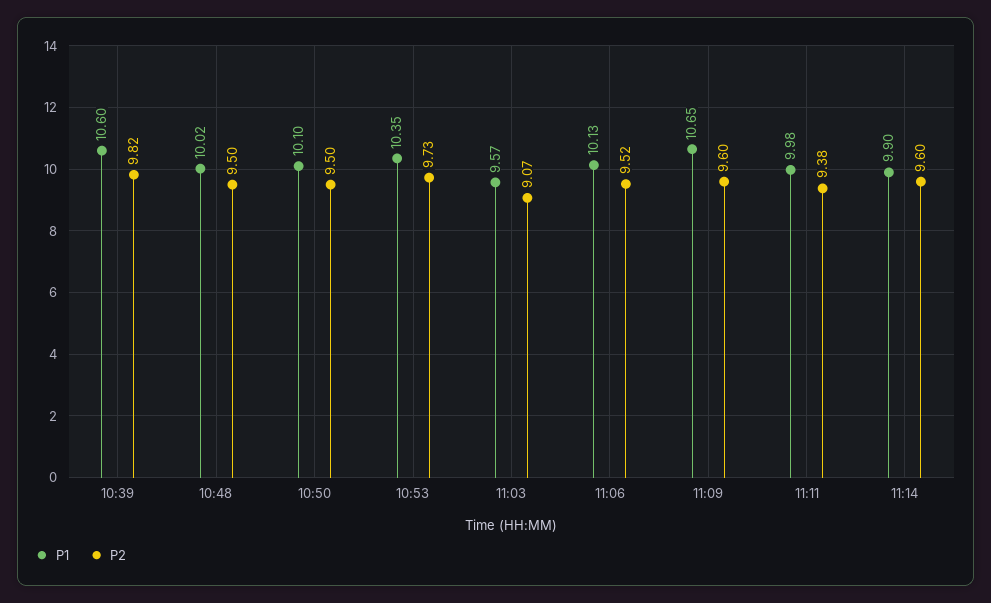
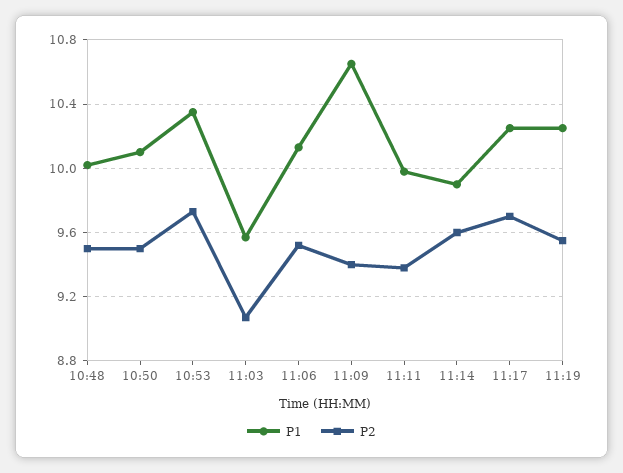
P1, 10:39: 10.6 -> none
P2, 10:39: 9.82 -> none
P2, 11:09: 9.6 -> 9.4
P1, 11:17: none -> 10.25
P2, 11:17: none -> 9.7
P1, 11:19: none -> 10.25
P2, 11:19: none -> 9.55

